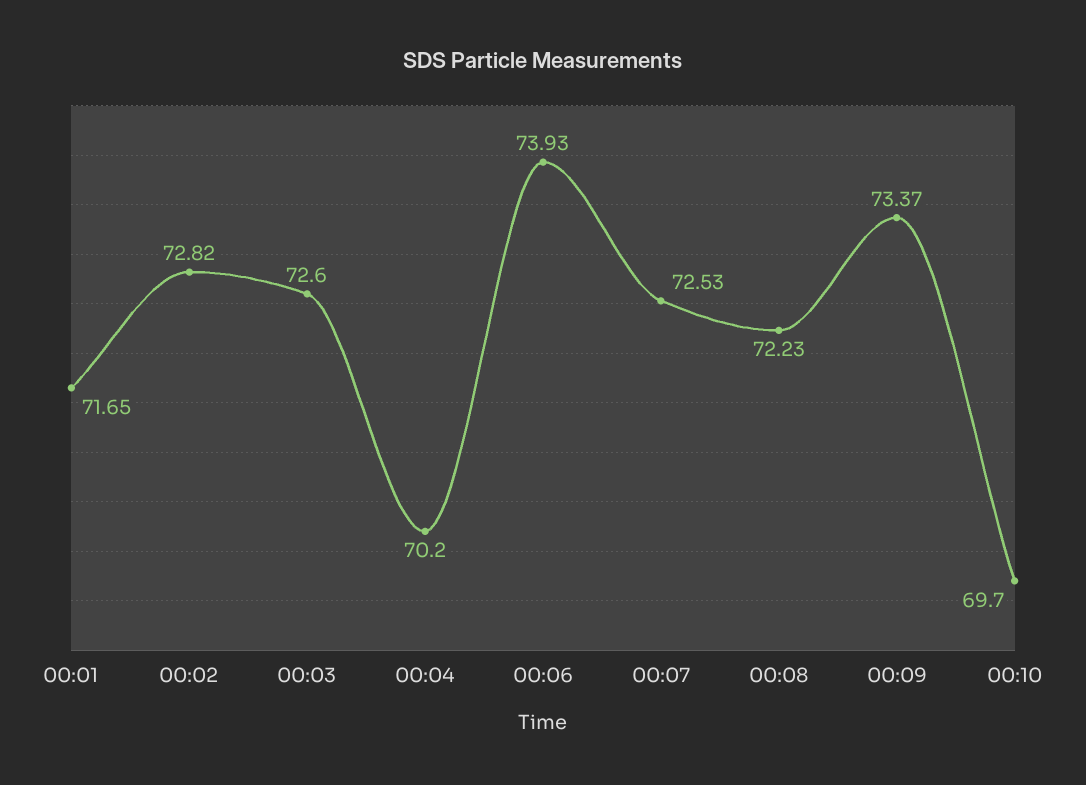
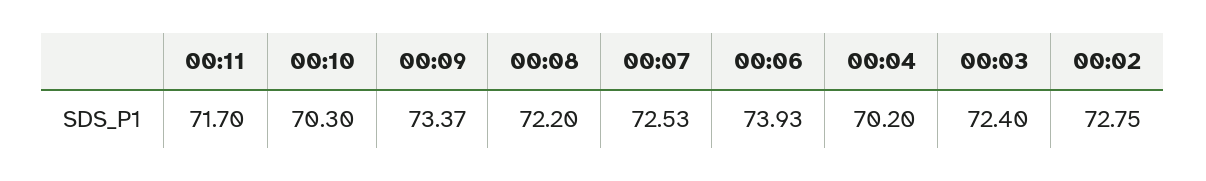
00:01: 71.65 -> none
00:02: 72.82 -> 72.75
00:03: 72.6 -> 72.4
00:08: 72.23 -> 72.2
00:10: 69.7 -> 70.3
00:11: none -> 71.7

